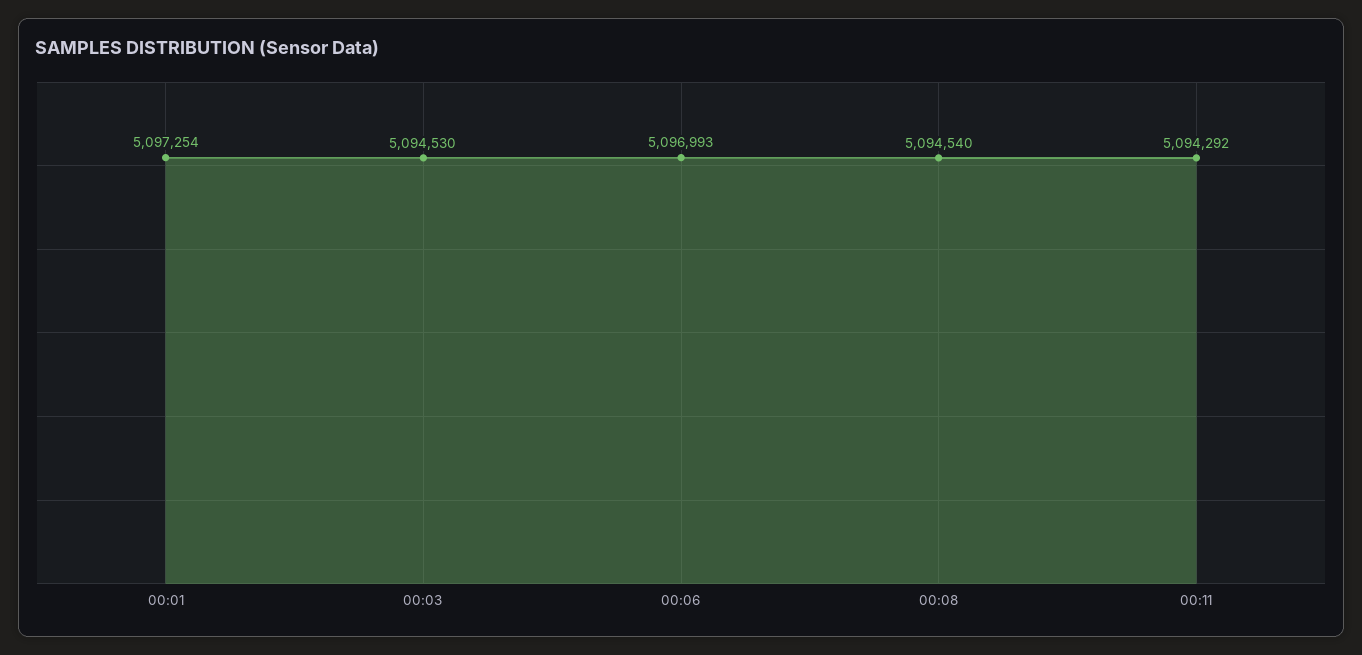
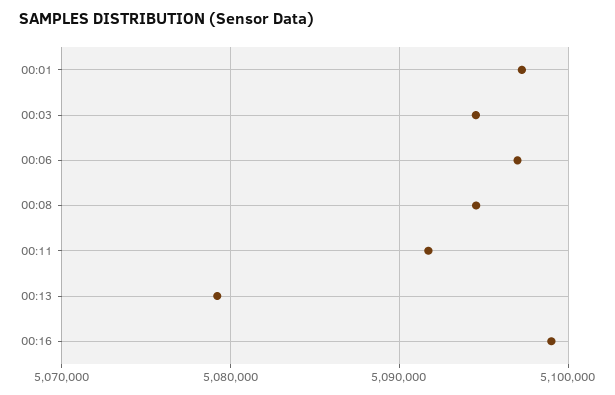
00:11: 5094292 -> 5092000
00:13: none -> 5079000
00:16: none -> 5099000

